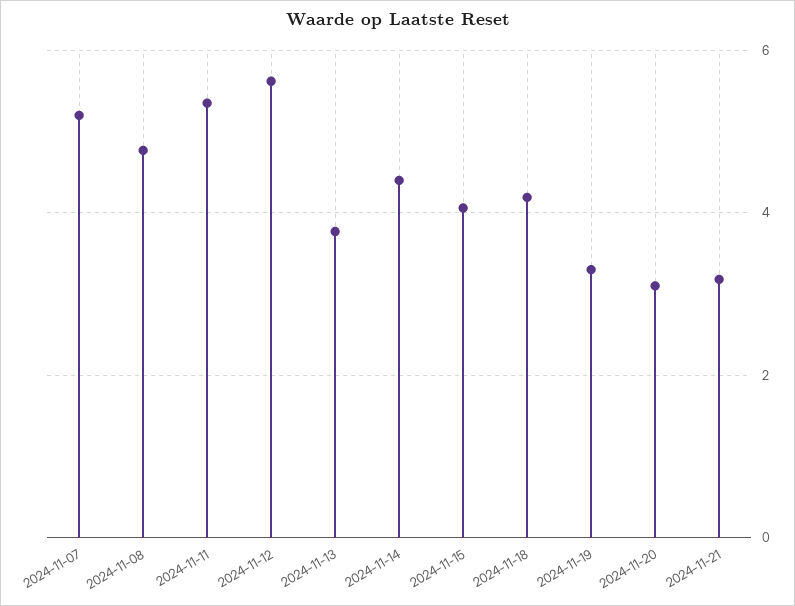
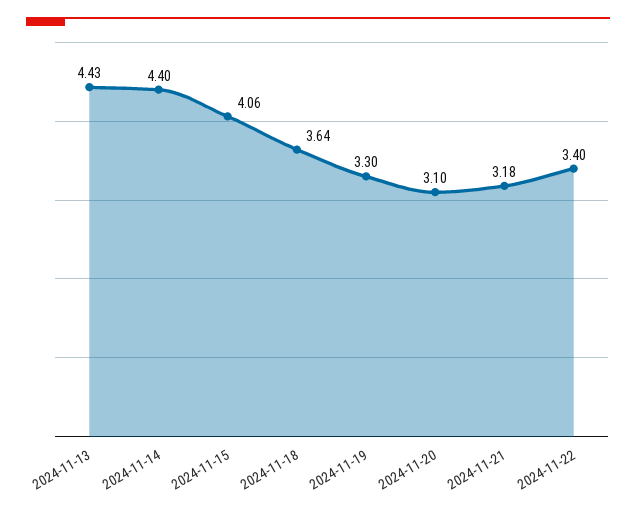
2024-11-07: 5.2 -> none
2024-11-08: 4.8 -> none
2024-11-11: 5.4 -> none
2024-11-12: 5.6 -> none
2024-11-13: 3.8 -> 4.43
2024-11-18: 4.2 -> 3.64
2024-11-22: none -> 3.4

